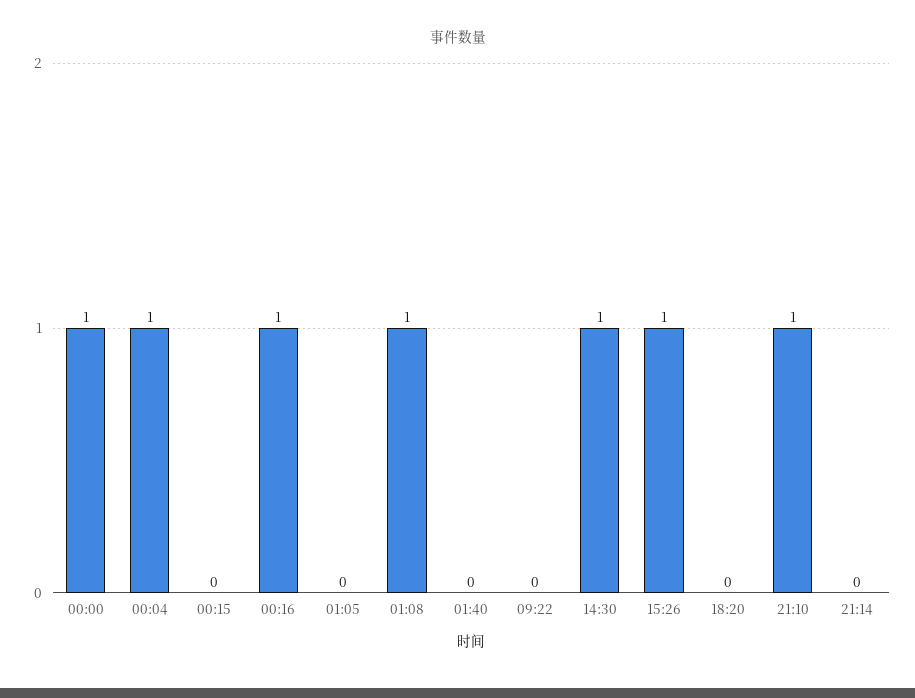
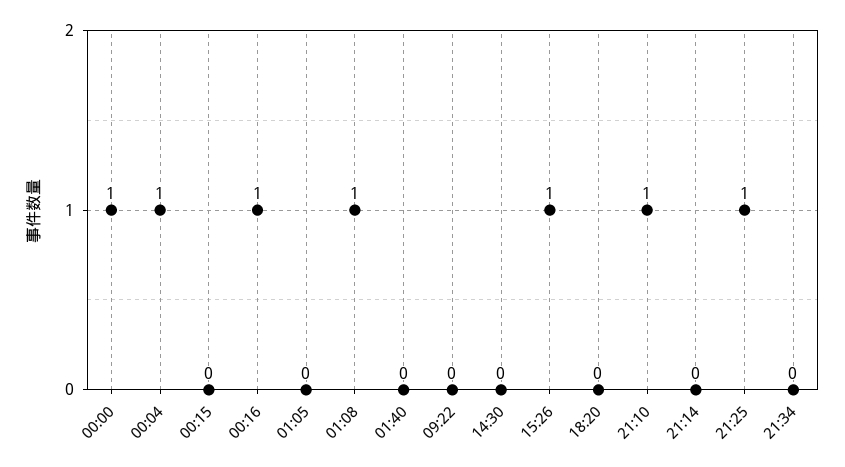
14:30: 1 -> 0
21:25: none -> 1
21:34: none -> 0

